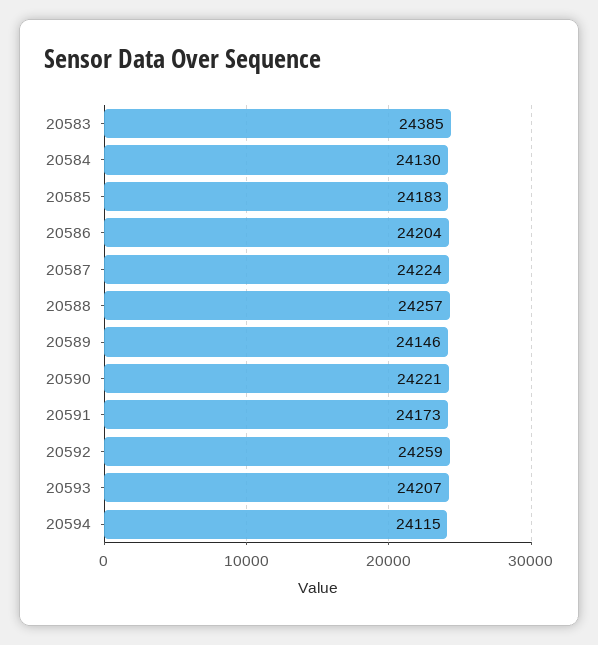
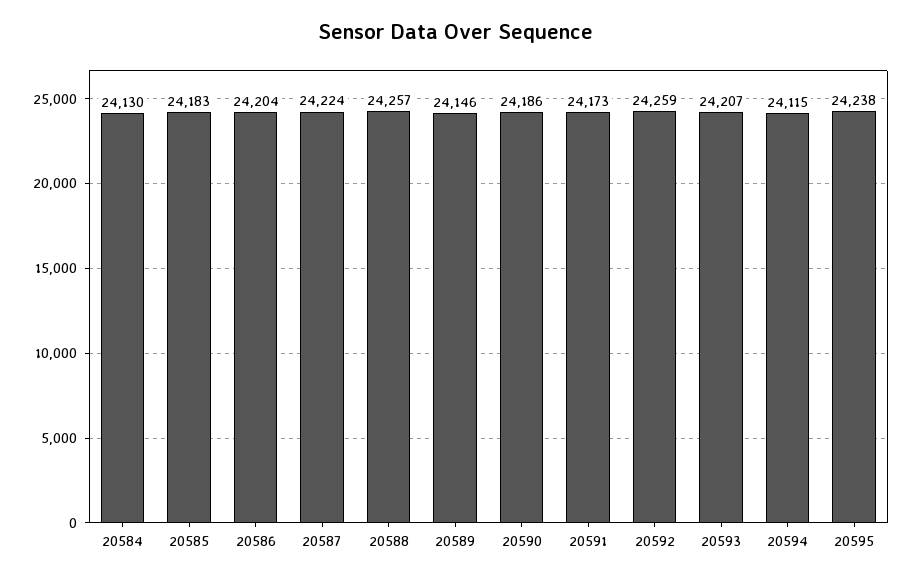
20583: 24385 -> none
20590: 24221 -> 24186
20595: none -> 24238

